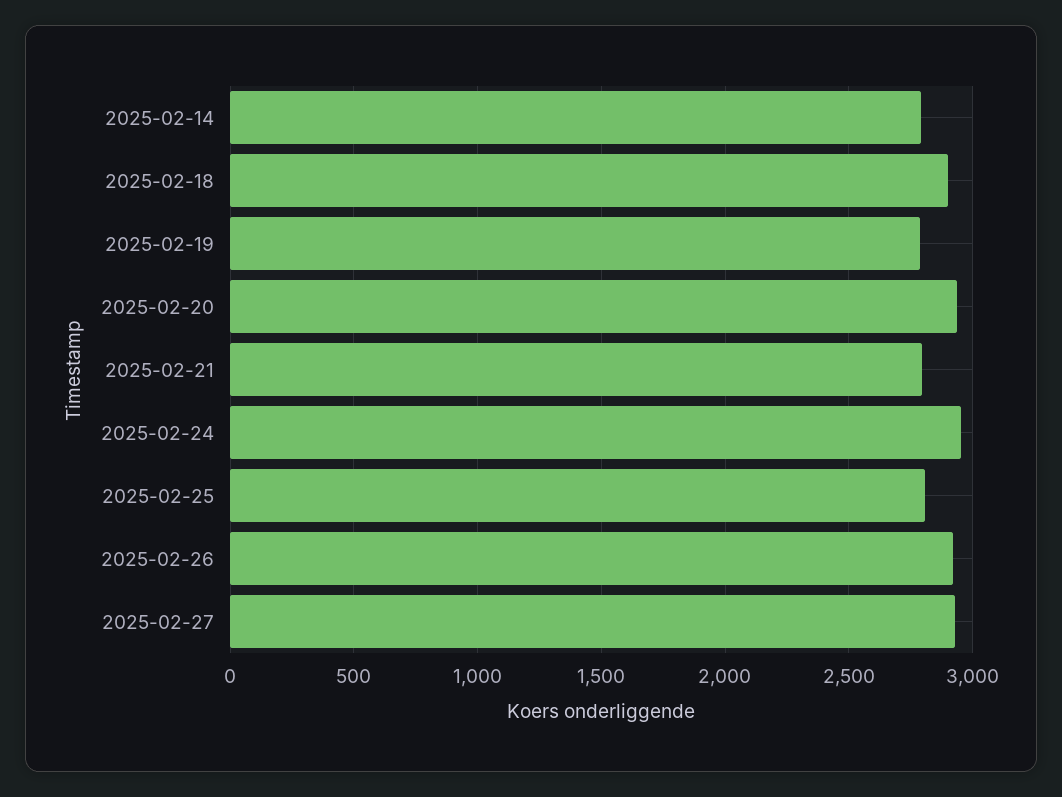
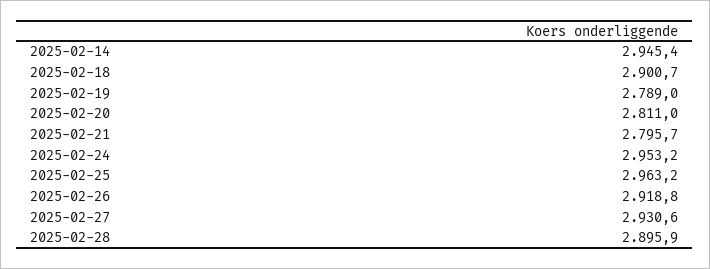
2025-02-14: 2800 -> 2945.4
2025-02-20: 2950 -> 2811
2025-02-25: 2800 -> 2963.2
2025-02-28: none -> 2895.9

